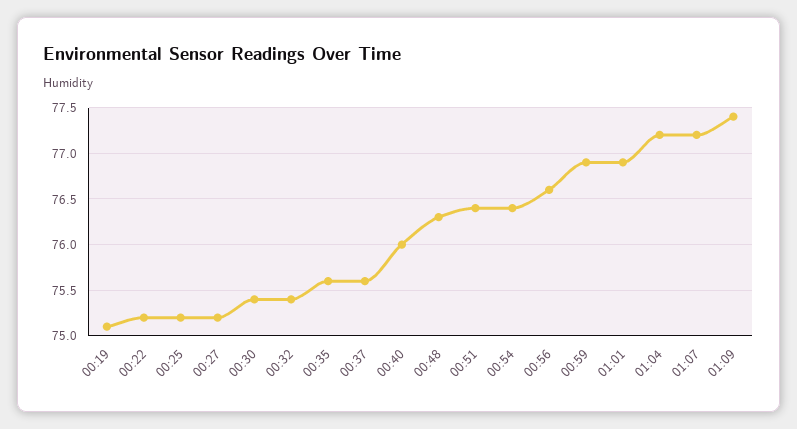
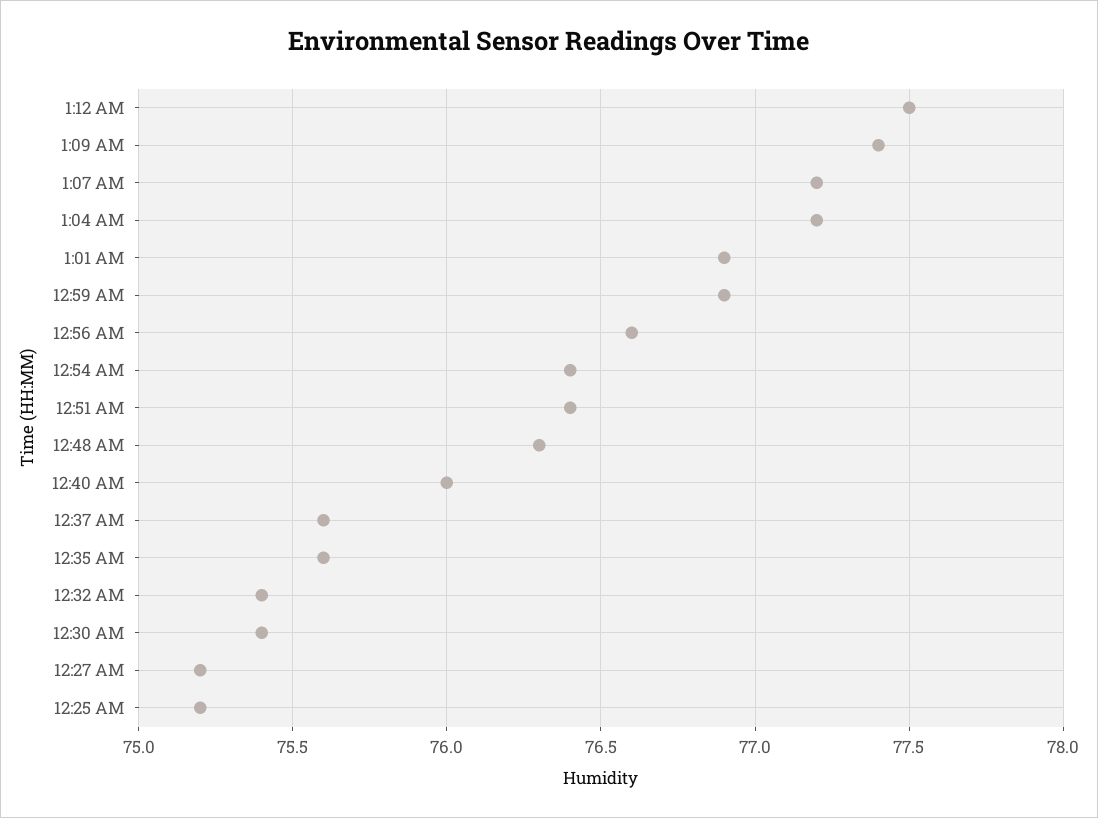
00:19: 75.1 -> none
00:22: 75.2 -> none
1:12 AM: none -> 77.5

